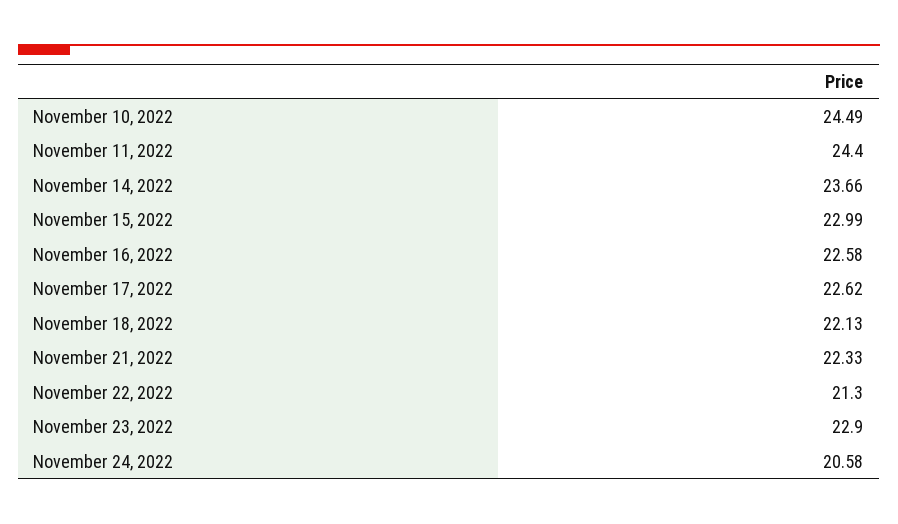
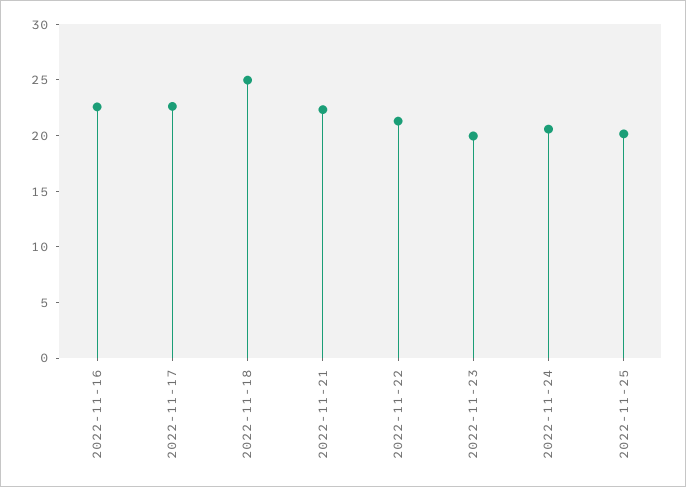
November 10, 2022: 24.49 -> none
November 11, 2022: 24.4 -> none
November 14, 2022: 23.66 -> none
November 15, 2022: 22.99 -> none
November 18, 2022: 22.13 -> 25
November 23, 2022: 22.9 -> 20
2022-11-25: none -> 20

